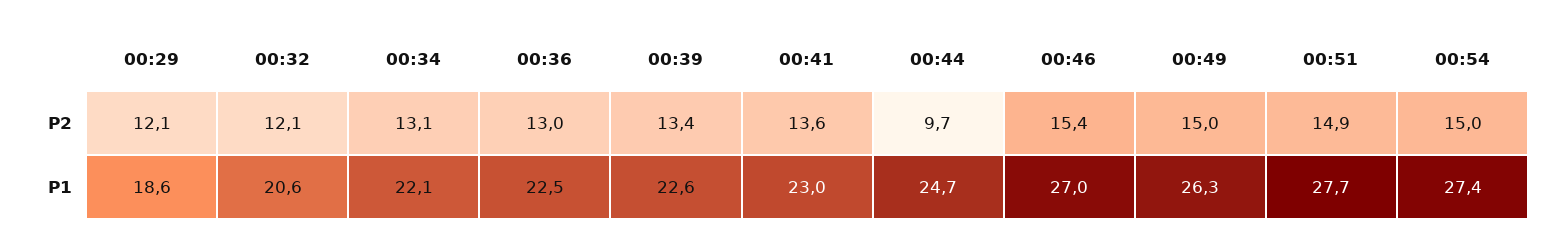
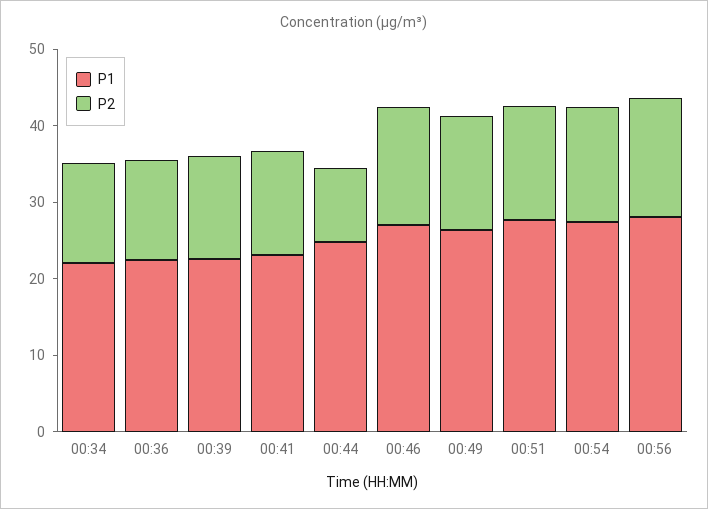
P2, 00:29: 12.1 -> none
P2, 00:32: 12.1 -> none
P1, 00:29: 18.6 -> none
P1, 00:32: 20.6 -> none
P1, 00:56: none -> 28
P2, 00:56: none -> 16

